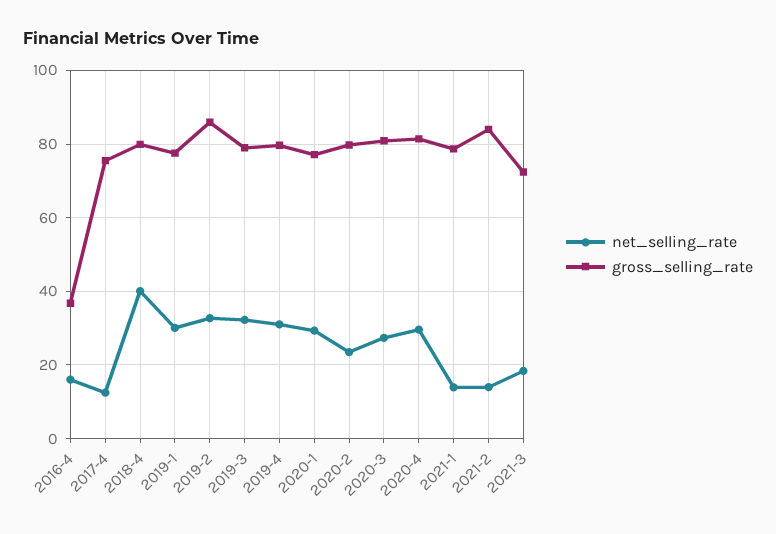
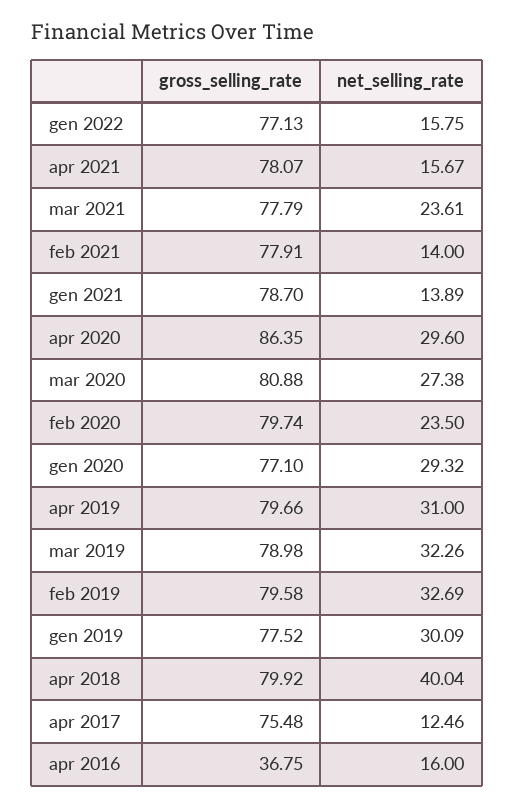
gross_selling_rate, 2019-2: 86 -> 79.58
gross_selling_rate, 2020-4: 82 -> 86.35
gross_selling_rate, 2021-2: 84 -> 77.91
net_selling_rate, 2021-3: 18 -> 23.61
gross_selling_rate, 2021-3: 72 -> 77.79
gross_selling_rate, gen 2022: none -> 77.13
net_selling_rate, gen 2022: none -> 15.75
gross_selling_rate, apr 2021: none -> 78.07
net_selling_rate, apr 2021: none -> 15.67

